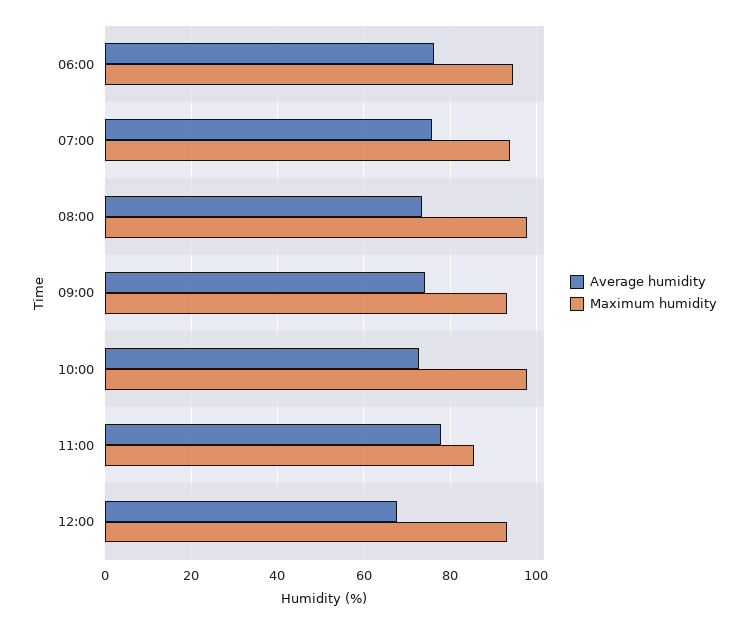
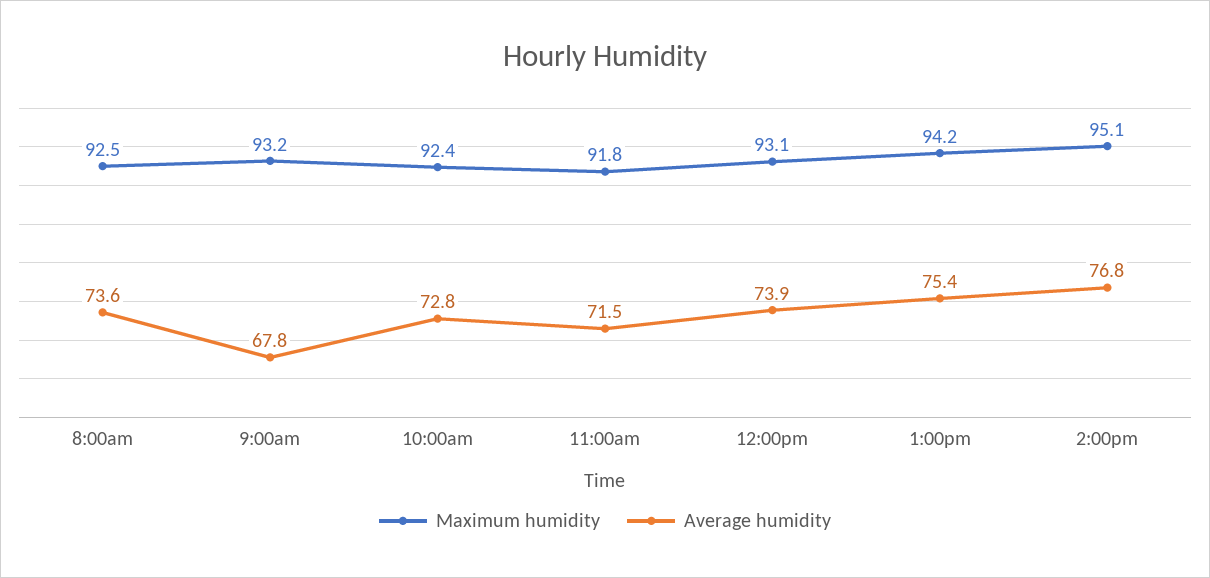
Average humidity, 06:00: 76 -> none
Maximum humidity, 06:00: 94 -> none
Average humidity, 07:00: 76 -> none
Maximum humidity, 07:00: 94 -> none
Maximum humidity, 08:00: 98 -> 92.5
Average humidity, 09:00: 74 -> 67.8
Maximum humidity, 10:00: 98 -> 92.4
Average humidity, 11:00: 78 -> 71.5
Maximum humidity, 11:00: 86 -> 91.8
Average humidity, 12:00: 68 -> 73.9
Maximum humidity, 1:00pm: none -> 94.2
Average humidity, 1:00pm: none -> 75.4
Maximum humidity, 2:00pm: none -> 95.1
Average humidity, 2:00pm: none -> 76.8

